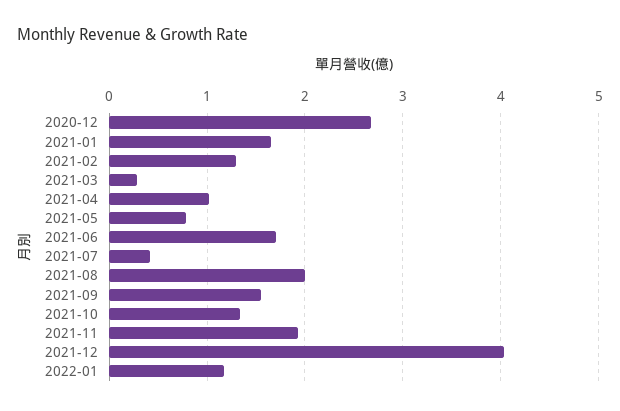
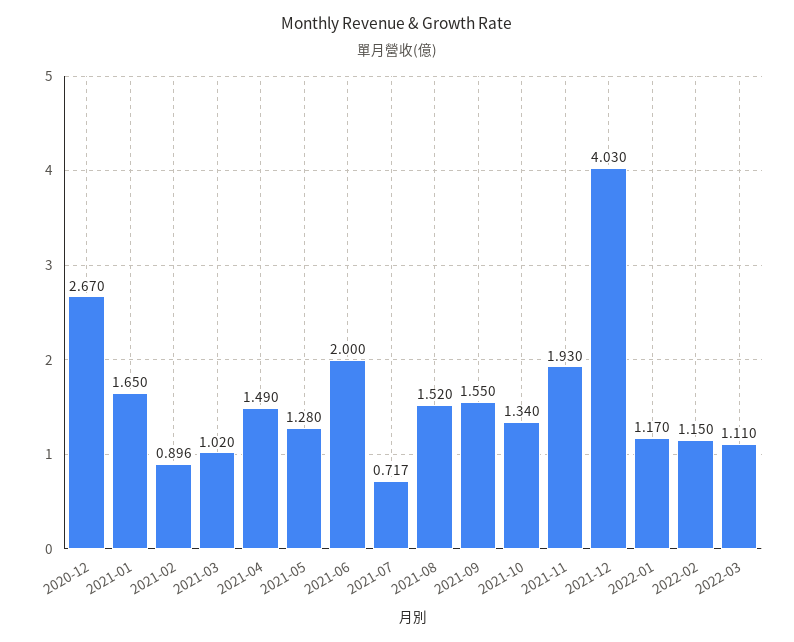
2021-02: 1.3 -> 0.896
2021-03: 0.3 -> 1.02
2021-04: 1 -> 1.49
2021-05: 0.8 -> 1.28
2021-06: 1.7 -> 2
2021-07: 0.4 -> 0.717
2021-08: 2 -> 1.52
2022-02: none -> 1.15
2022-03: none -> 1.11

